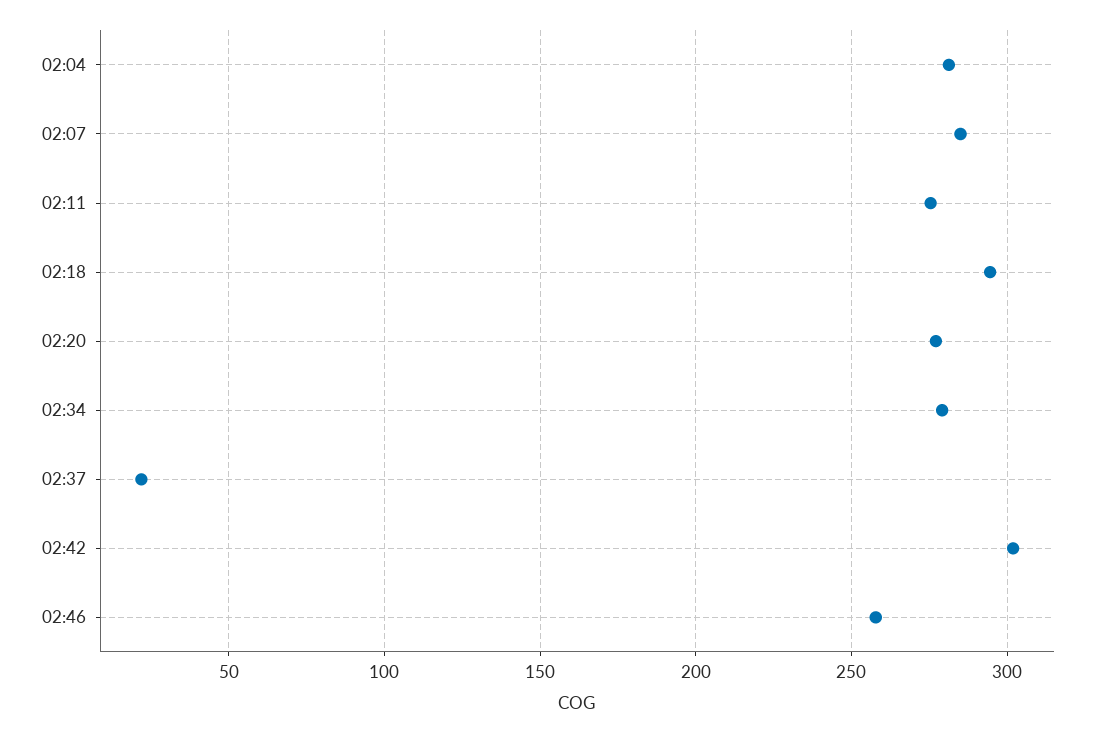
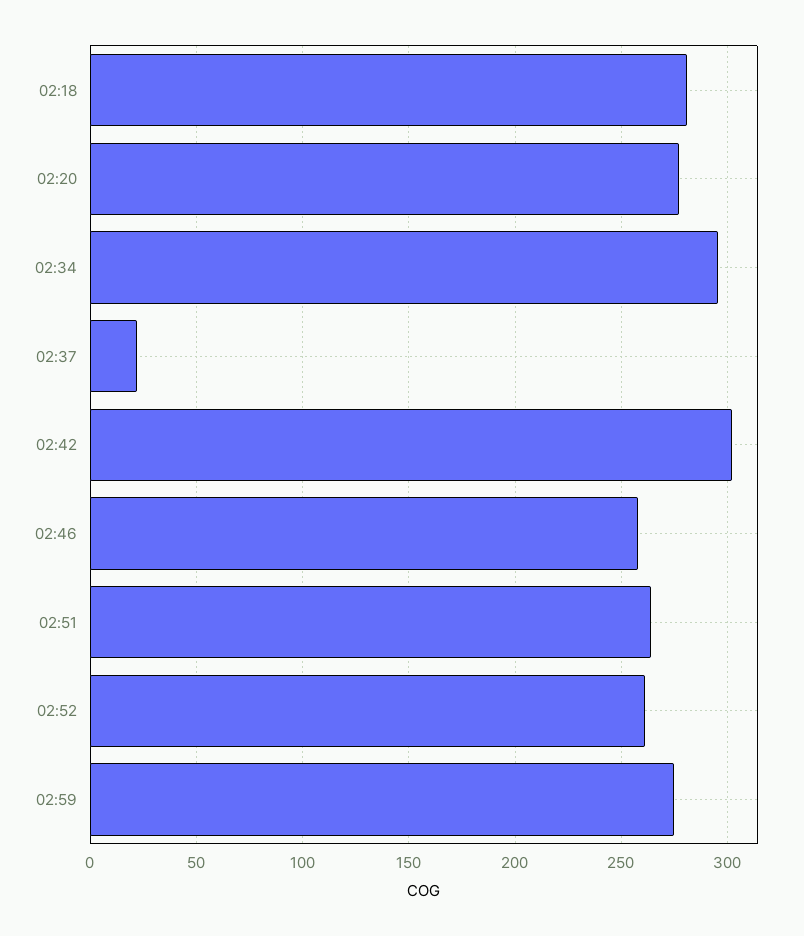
02:04: 280 -> none
02:07: 285 -> none
02:11: 275 -> none
02:18: 295 -> 280
02:34: 280 -> 295
02:51: none -> 265
02:52: none -> 260
02:59: none -> 275

